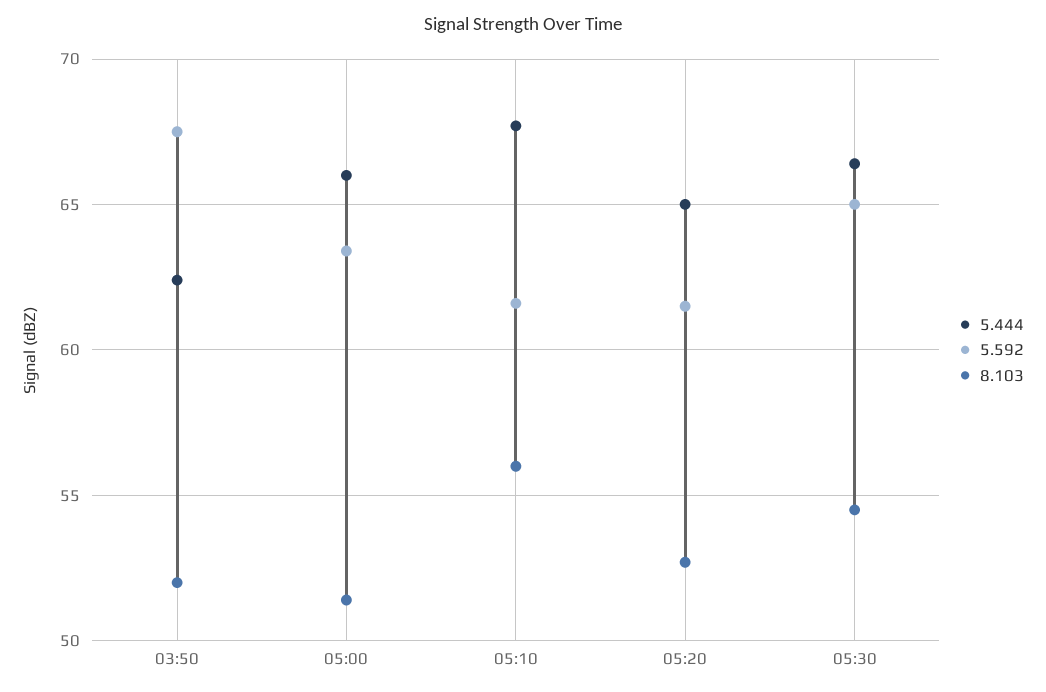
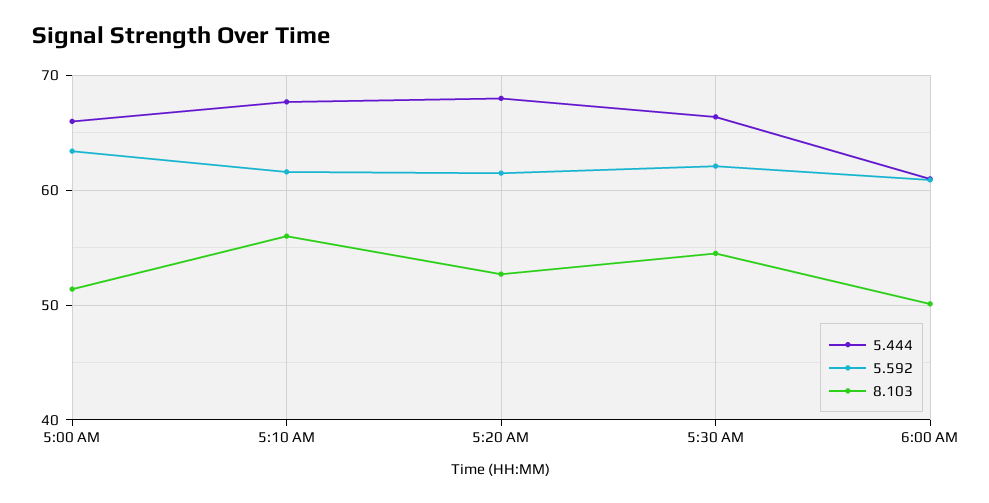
5.444, 03:50: 62.5 -> none
5.592, 03:50: 67.5 -> none
8.103, 03:50: 52 -> none
5.444, 05:20: 65 -> 68
5.592, 05:30: 65 -> 62
5.444, 6:00 AM: none -> 61
5.592, 6:00 AM: none -> 61
8.103, 6:00 AM: none -> 50

